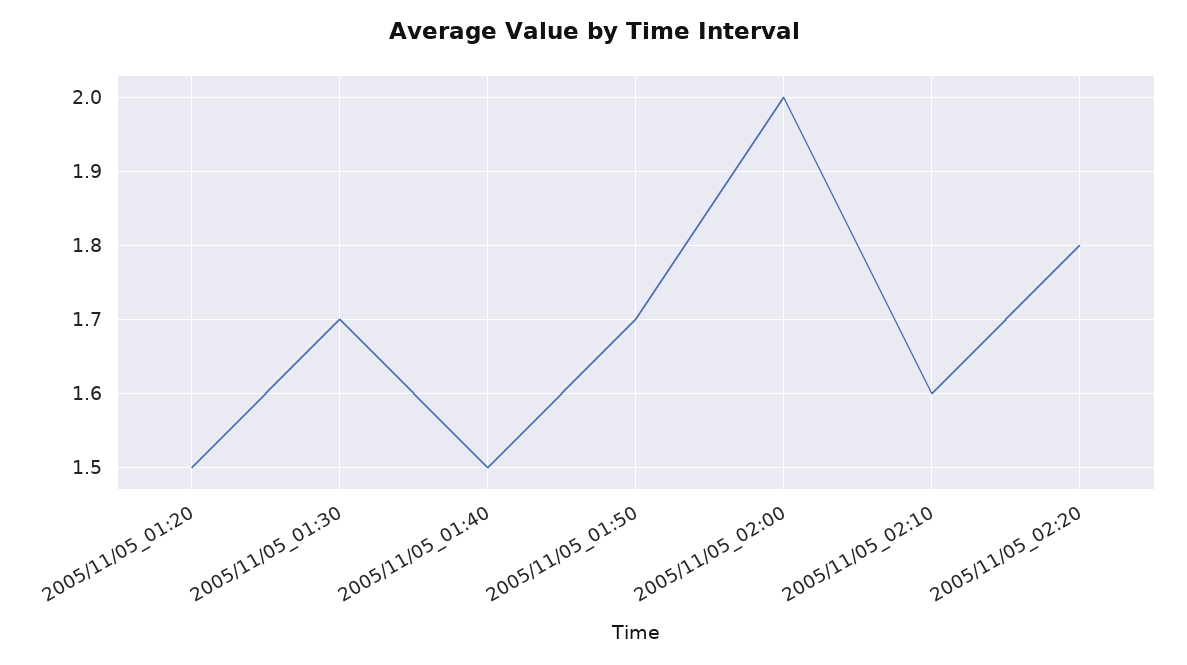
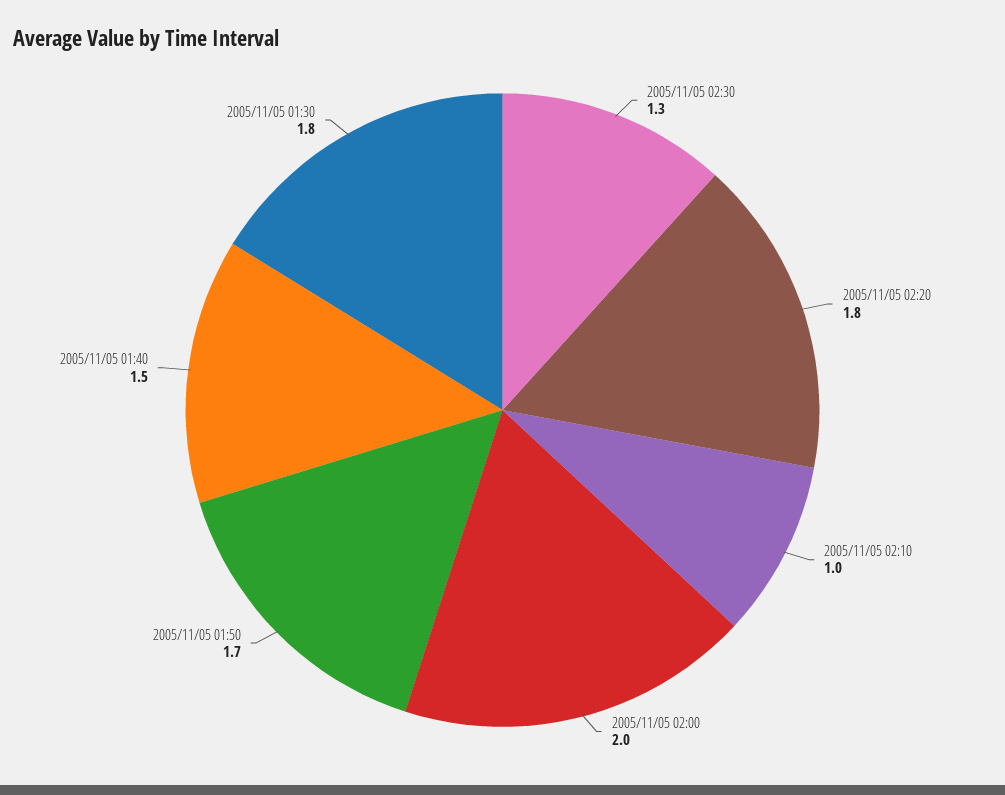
2005/11/05_01:20: 1.5 -> none
2005/11/05_01:30: 1.7 -> 1.8
2005/11/05_02:10: 1.6 -> 1
2005/11/05 02:30: none -> 1.3

